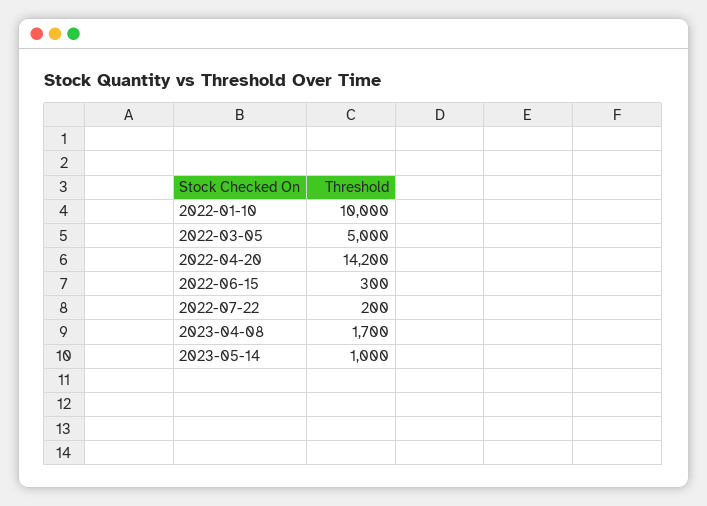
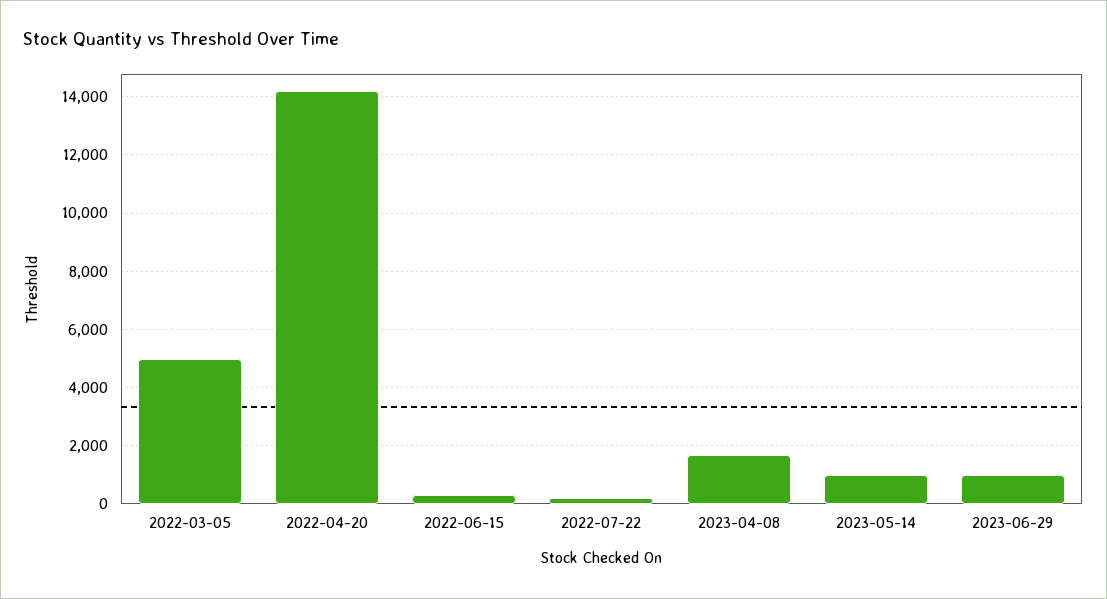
2022-01-10: 10000 -> none
2023-06-29: none -> 1000

